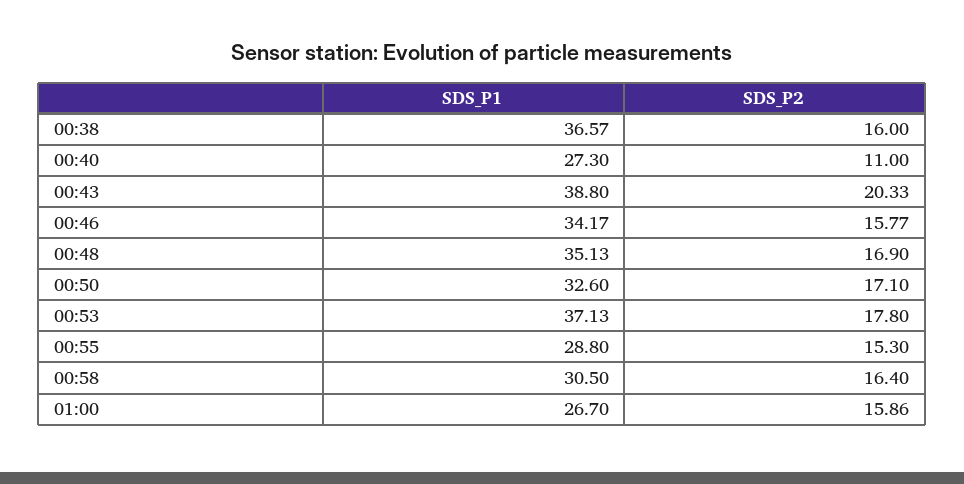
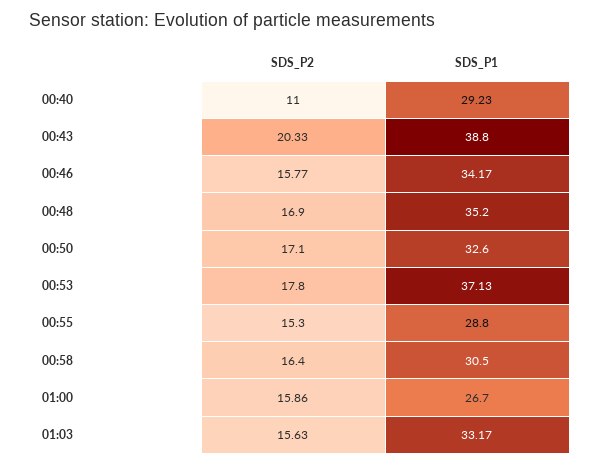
SDS_P1, 00:38: 36.57 -> none
SDS_P2, 00:38: 16 -> none
SDS_P1, 00:40: 27.3 -> 29.23
SDS_P1, 00:48: 35.13 -> 35.2
SDS_P2, 01:03: none -> 15.63
SDS_P1, 01:03: none -> 33.17

